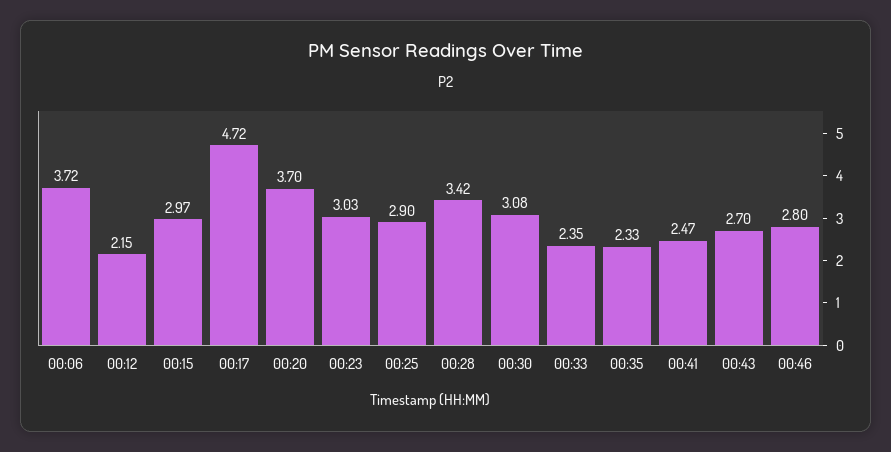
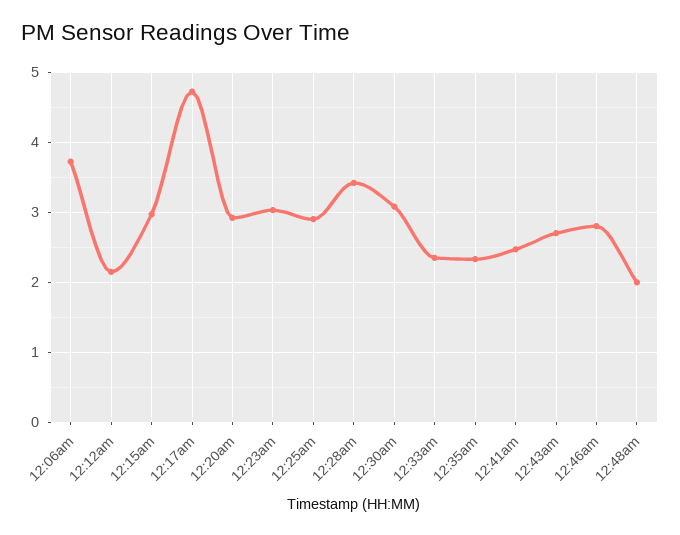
00:20: 3.7 -> 2.9
12:48am: none -> 2

